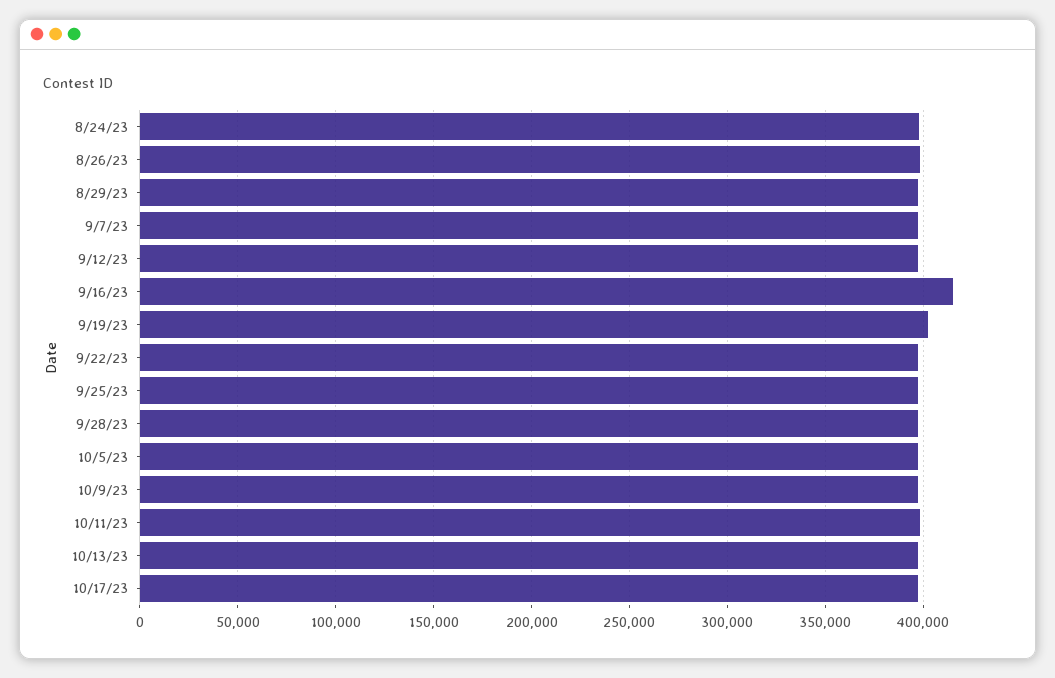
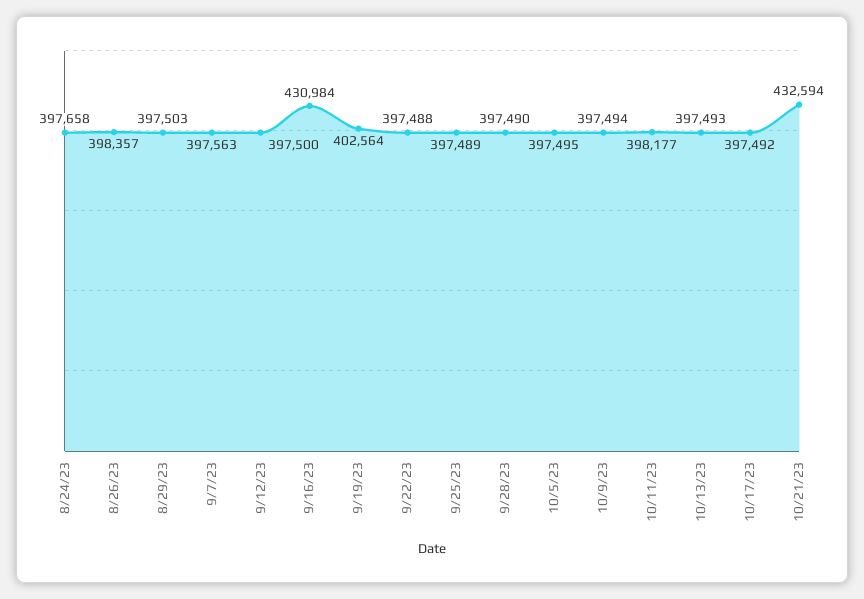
9/16/23: 415000 -> 430984
10/21/23: none -> 432594

